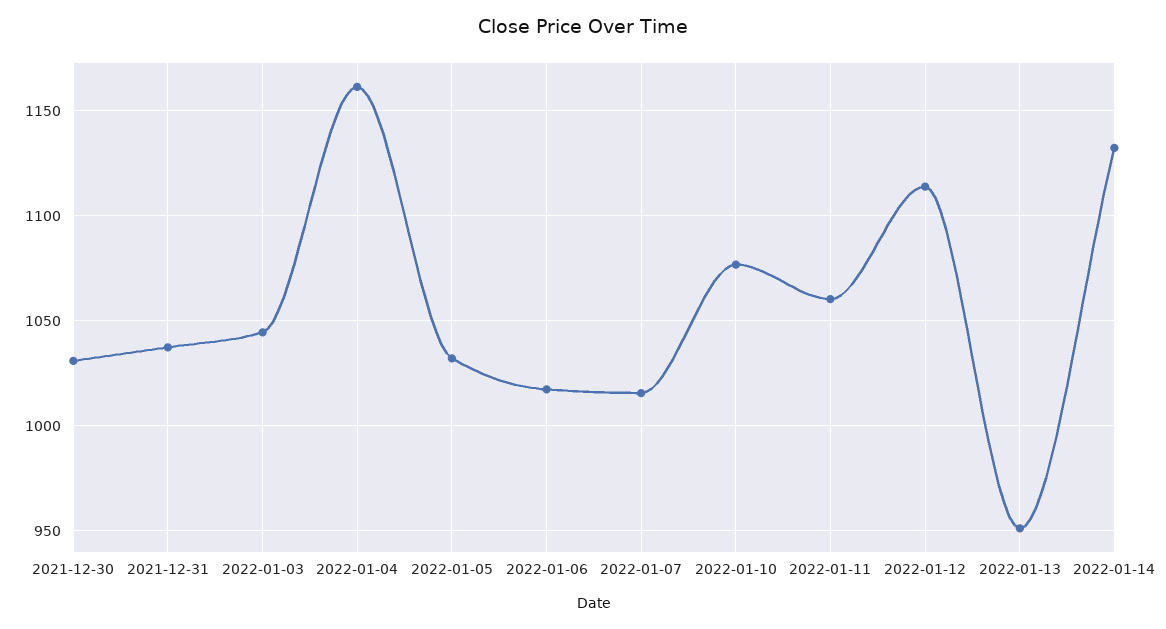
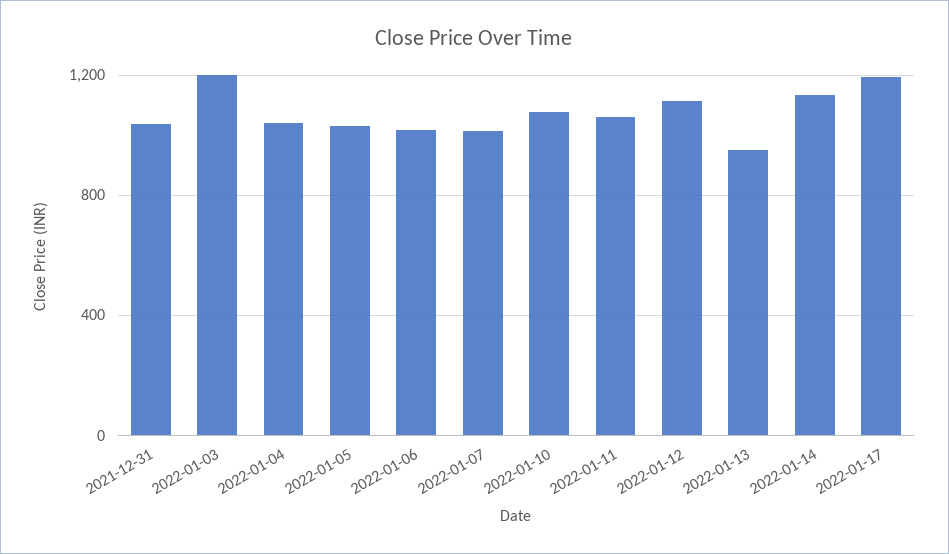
2021-12-30: 1030 -> none
2022-01-03: 1045 -> 1200
2022-01-04: 1160 -> 1050
2022-01-17: none -> 1200

